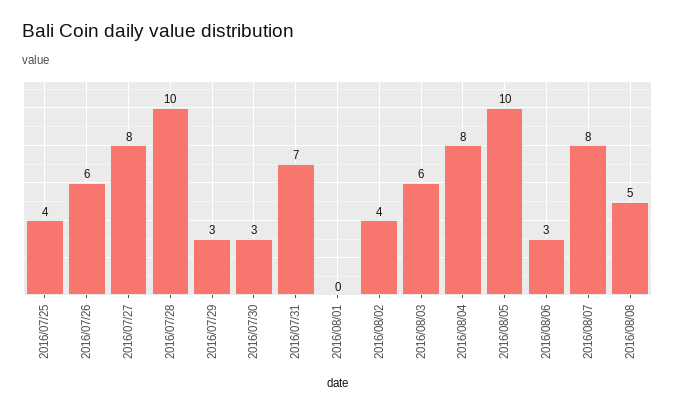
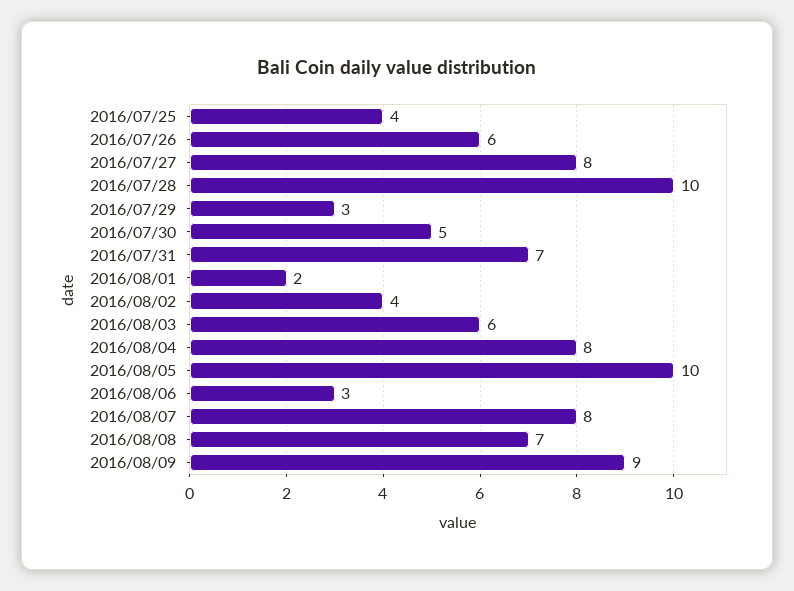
2016/07/30: 3 -> 5
2016/08/01: 0 -> 2
2016/08/08: 5 -> 7
2016/08/09: none -> 9

